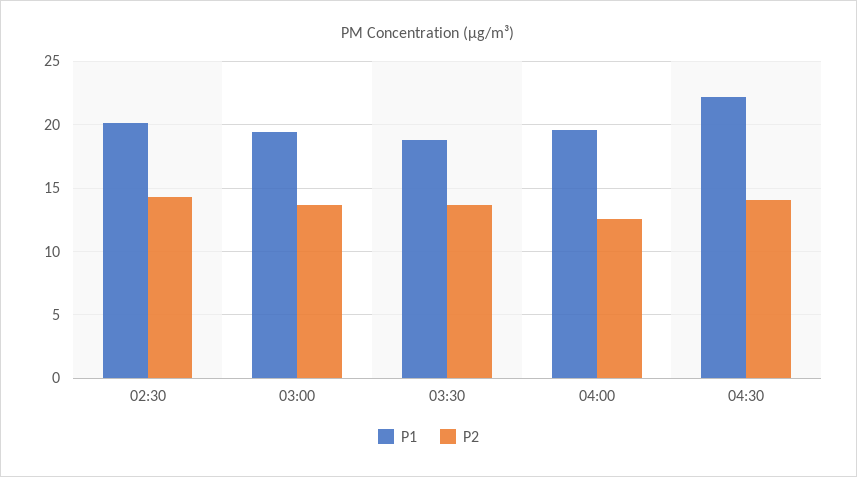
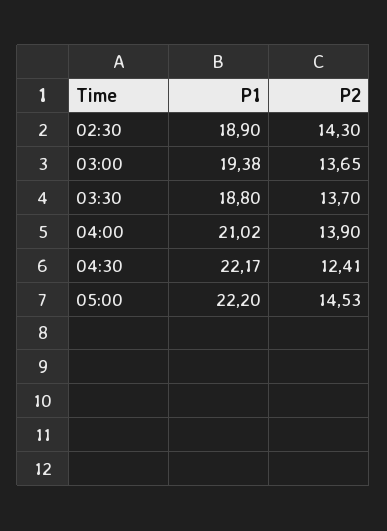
P1, 02:30: 20 -> 18.9
P1, 04:00: 19.5 -> 21.02
P2, 04:00: 12.5 -> 13.9
P2, 04:30: 14 -> 12.41
P1, 05:00: none -> 22.2
P2, 05:00: none -> 14.53

